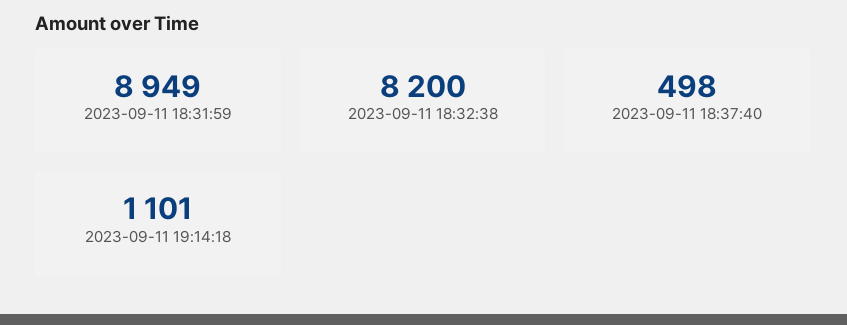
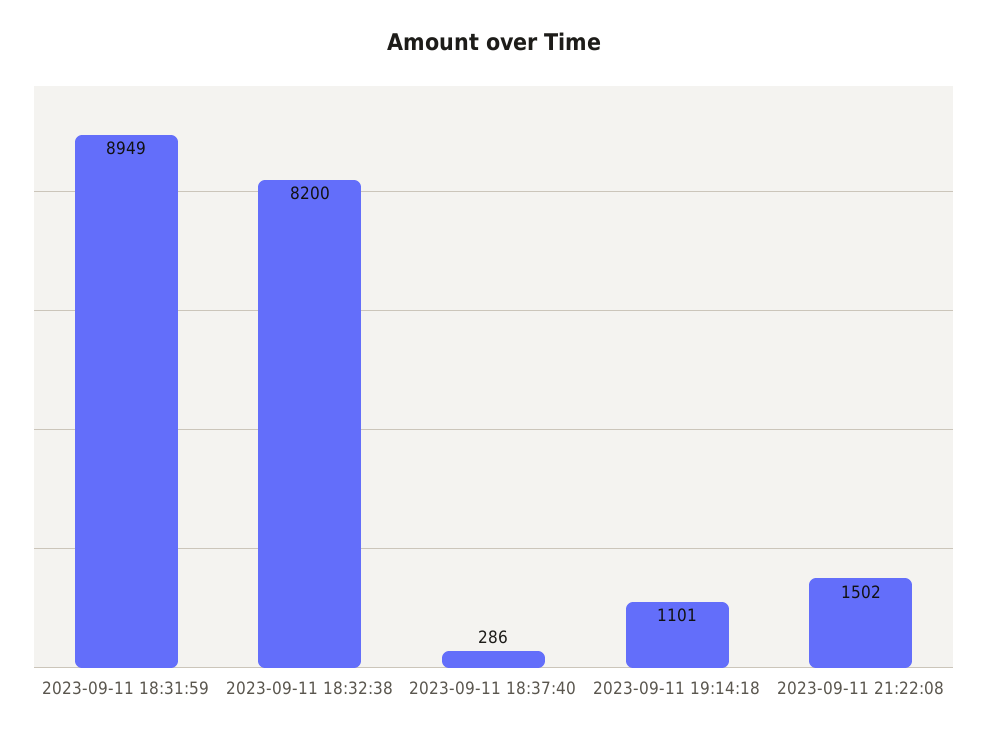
2023-09-11 18:37:40: 498 -> 286
2023-09-11 21:22:08: none -> 1502

